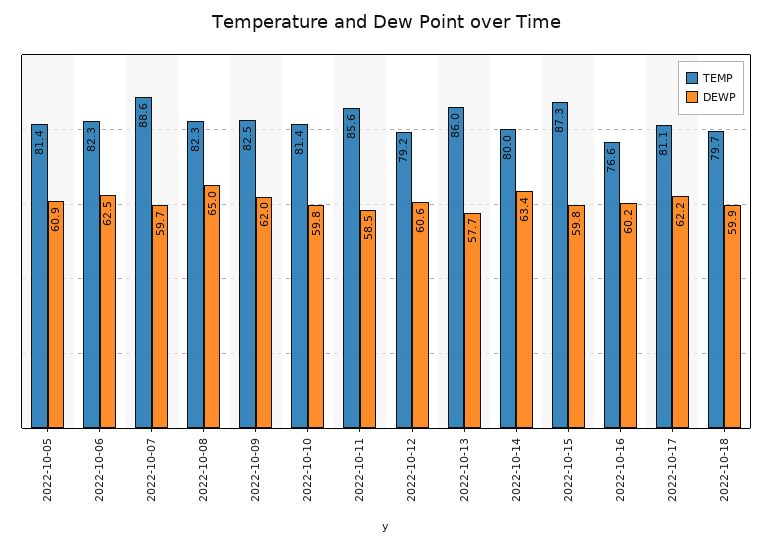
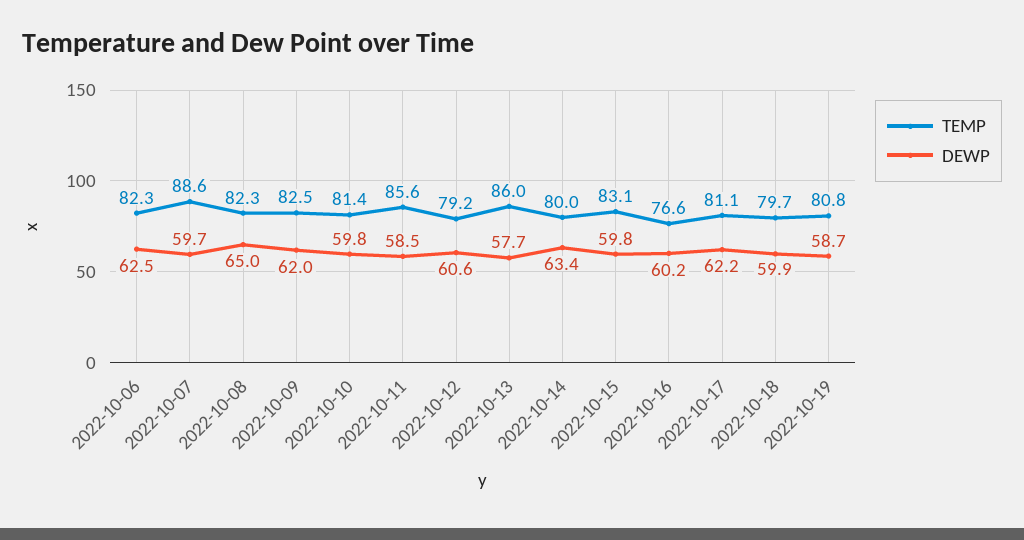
TEMP, 2022-10-05: 81.4 -> none
DEWP, 2022-10-05: 60.9 -> none
TEMP, 2022-10-15: 87.3 -> 83.1
TEMP, 2022-10-19: none -> 80.8
DEWP, 2022-10-19: none -> 58.7

